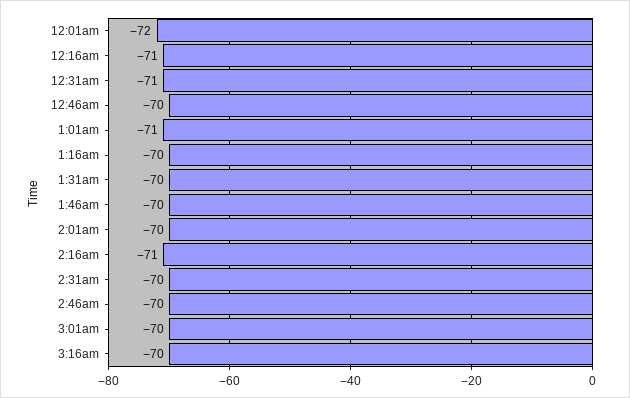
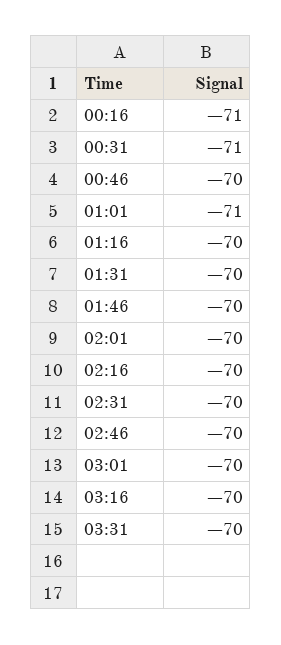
12:01am: -72 -> none
2:16am: -71 -> -70
03:31: none -> -70

